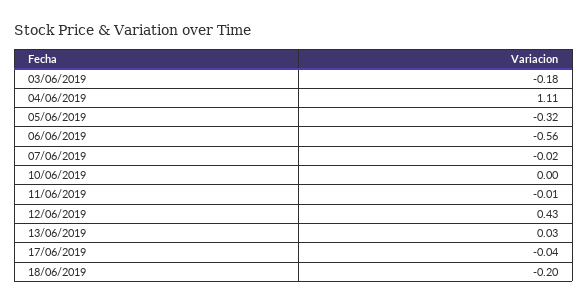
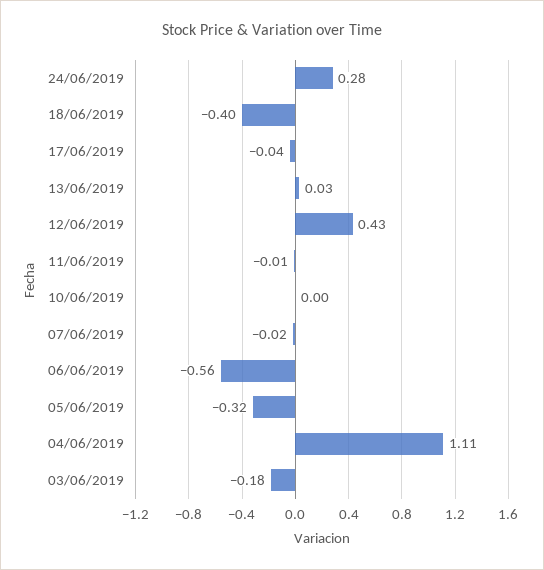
18/06/2019: -0.2 -> -0.4
24/06/2019: none -> 0.28

